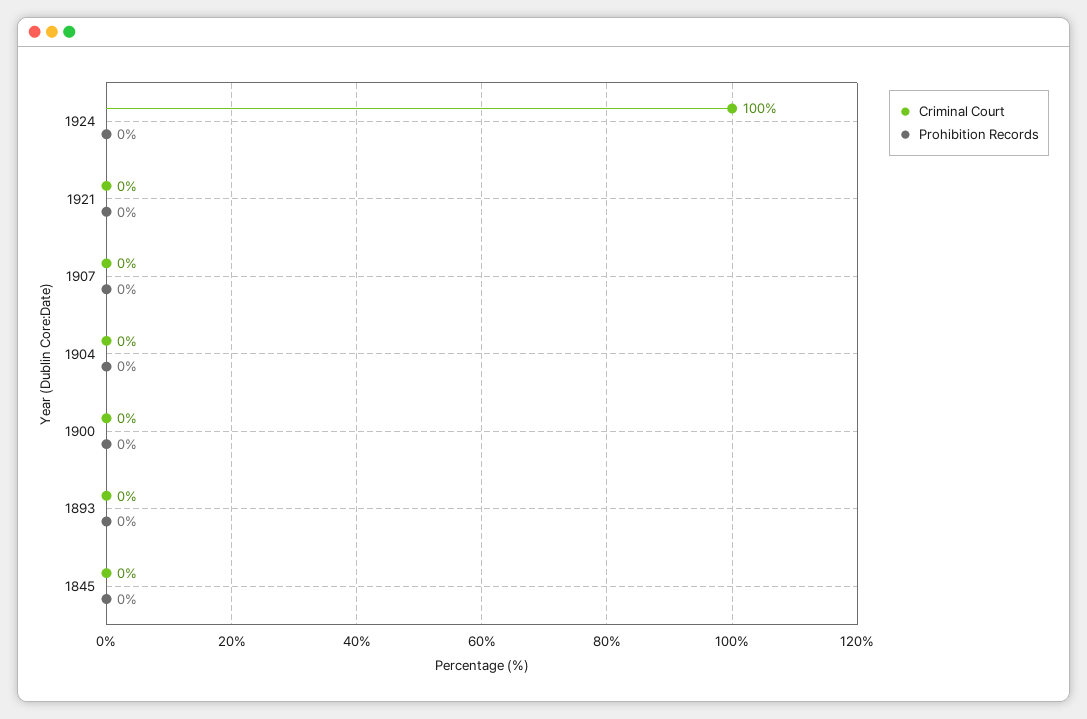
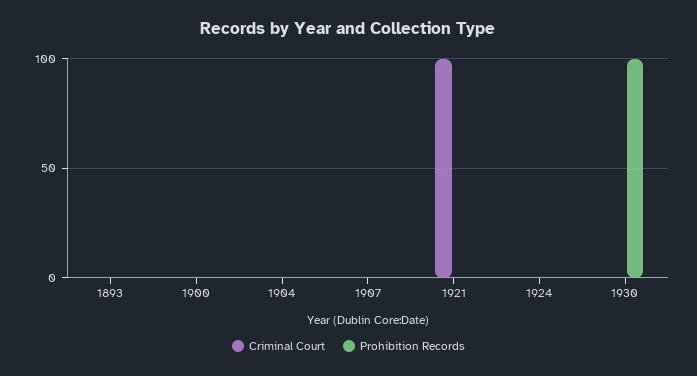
Criminal Court, 1924: 100 -> 0
Criminal Court, 1921: 0 -> 100
Criminal Court, 1845: 0 -> none
Prohibition Records, 1845: 0 -> none
Criminal Court, 1930: none -> 0
Prohibition Records, 1930: none -> 100

